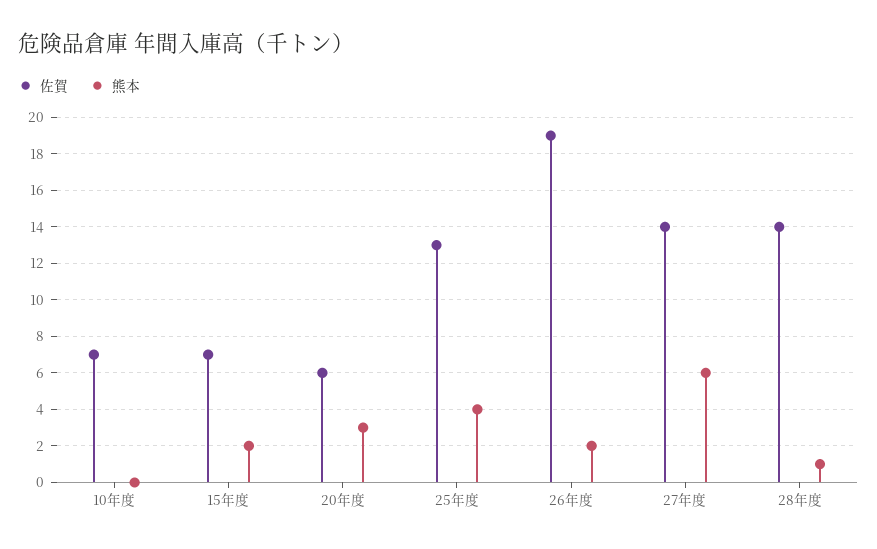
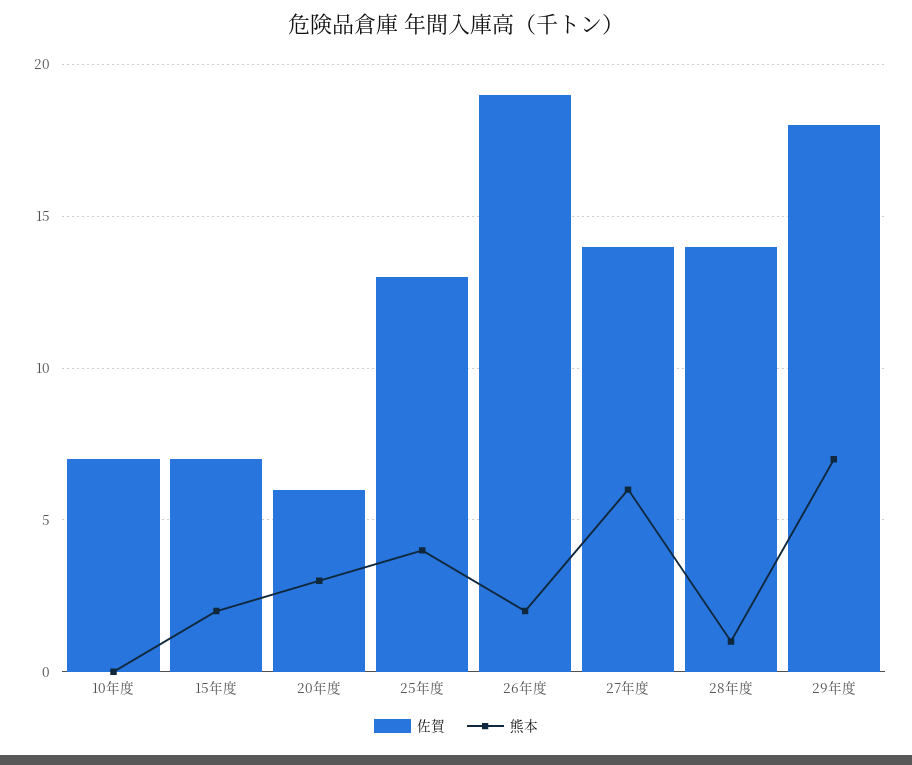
佐賀, 29年度: none -> 18
熊本, 29年度: none -> 7

